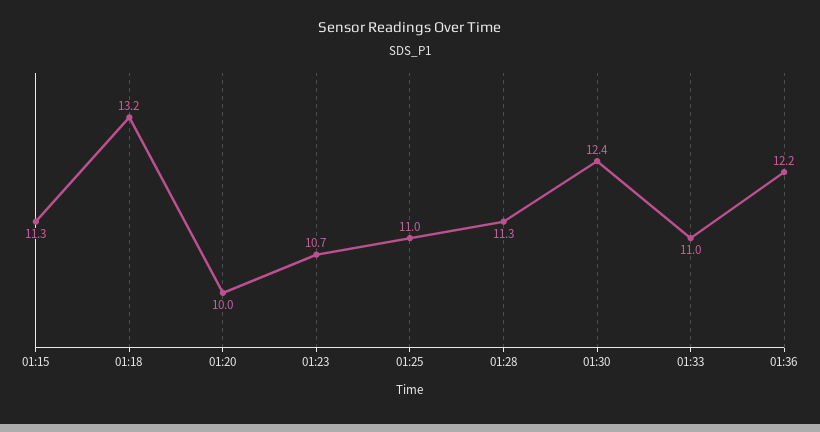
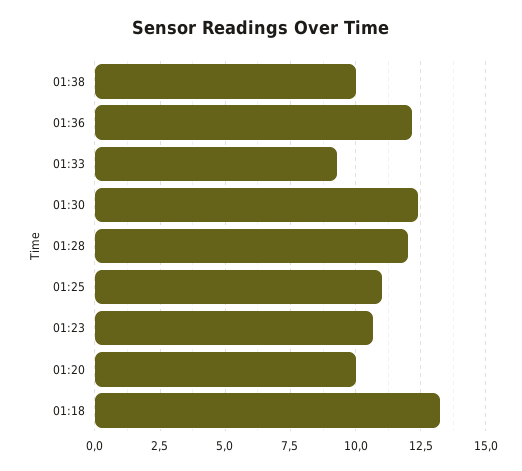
01:15: 11.3 -> none
01:28: 11.3 -> 12
01:33: 11 -> 9.25
01:38: none -> 10

